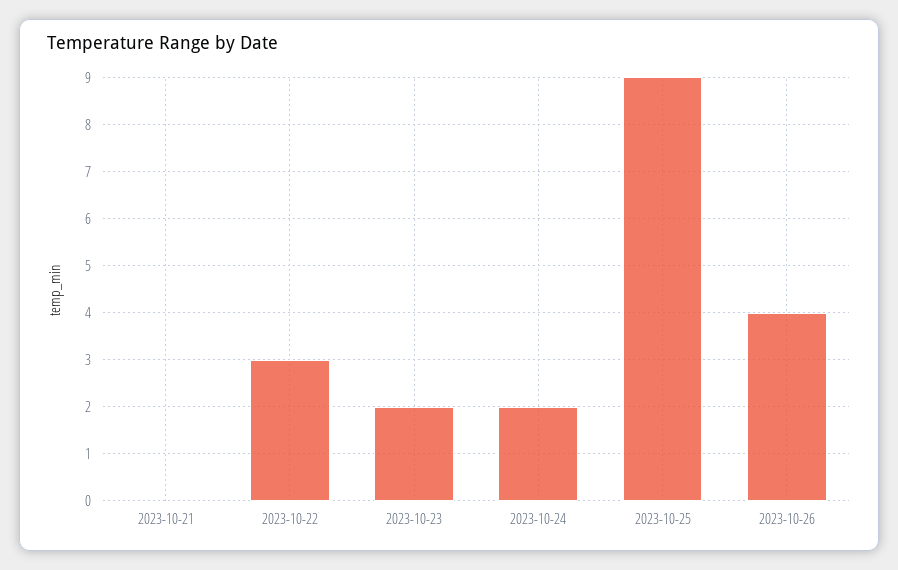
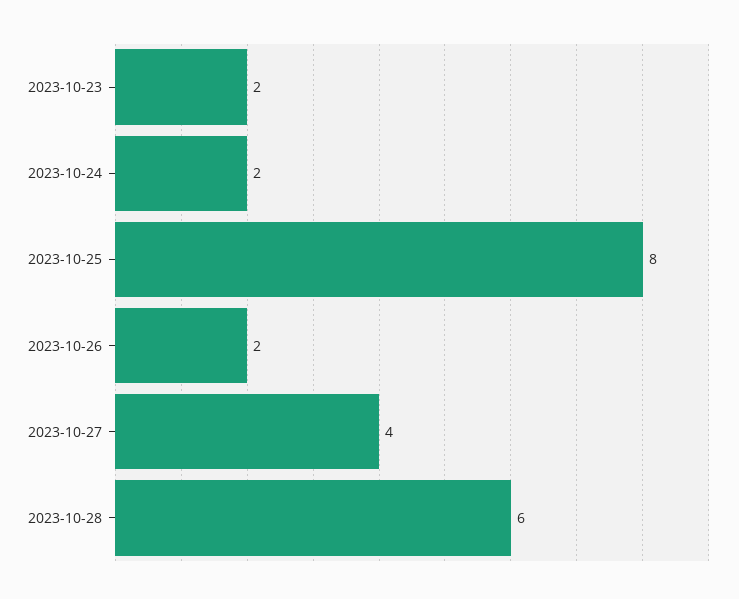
2023-10-21: 0 -> none
2023-10-22: 3 -> none
2023-10-25: 9 -> 8
2023-10-26: 4 -> 2
2023-10-27: none -> 4
2023-10-28: none -> 6

